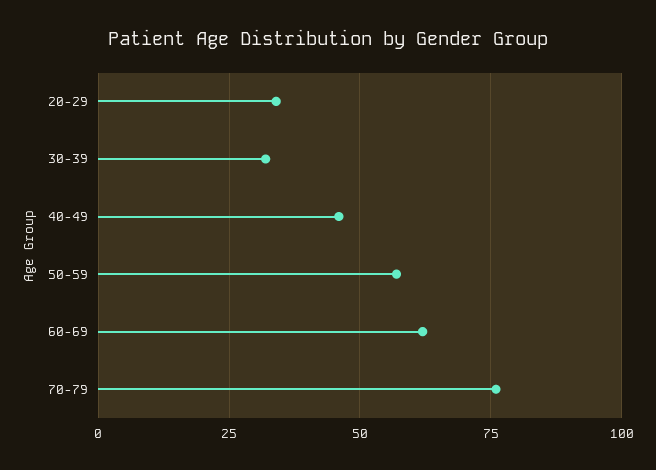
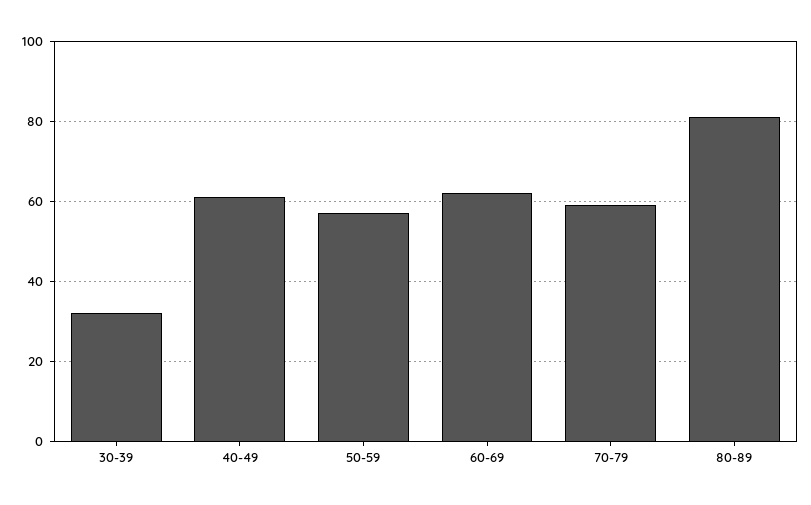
20-29: 35 -> none
40-49: 45 -> 60
70-79: 75 -> 60
80-89: none -> 80

